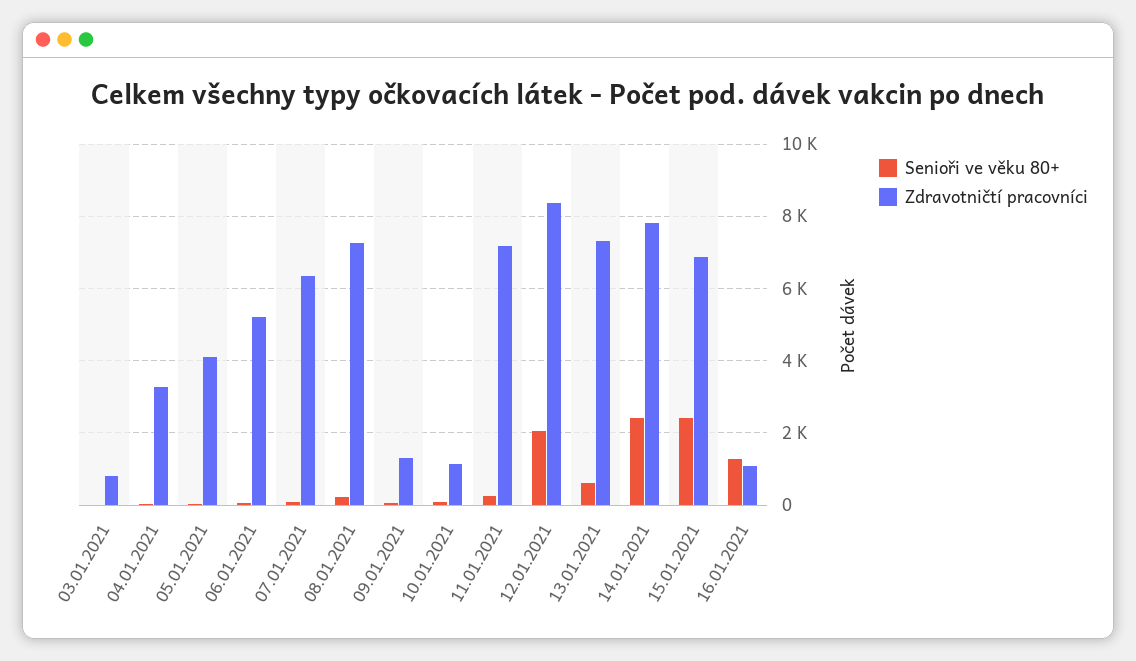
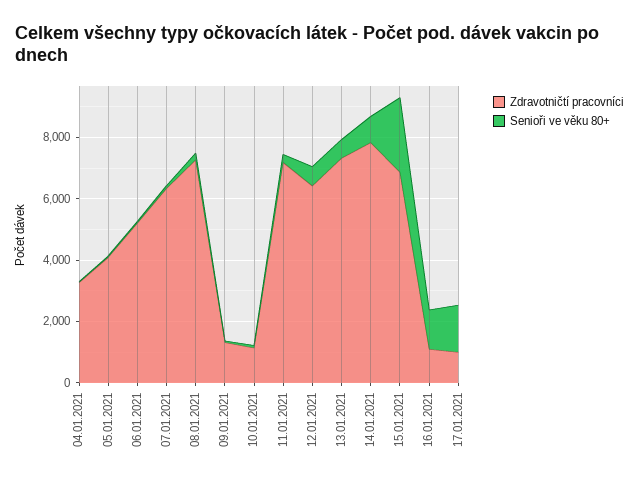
Senioři ve věku 80+, 03.01.2021: 0 -> none
Zdravotničtí pracovníci, 03.01.2021: 800 -> none
Senioři ve věku 80+, 12.01.2021: 2000 -> 500
Zdravotničtí pracovníci, 12.01.2021: 8400 -> 6500
Senioři ve věku 80+, 14.01.2021: 2400 -> 1000
Zdravotničtí pracovníci, 17.01.2021: none -> 1000
Senioři ve věku 80+, 17.01.2021: none -> 1500

